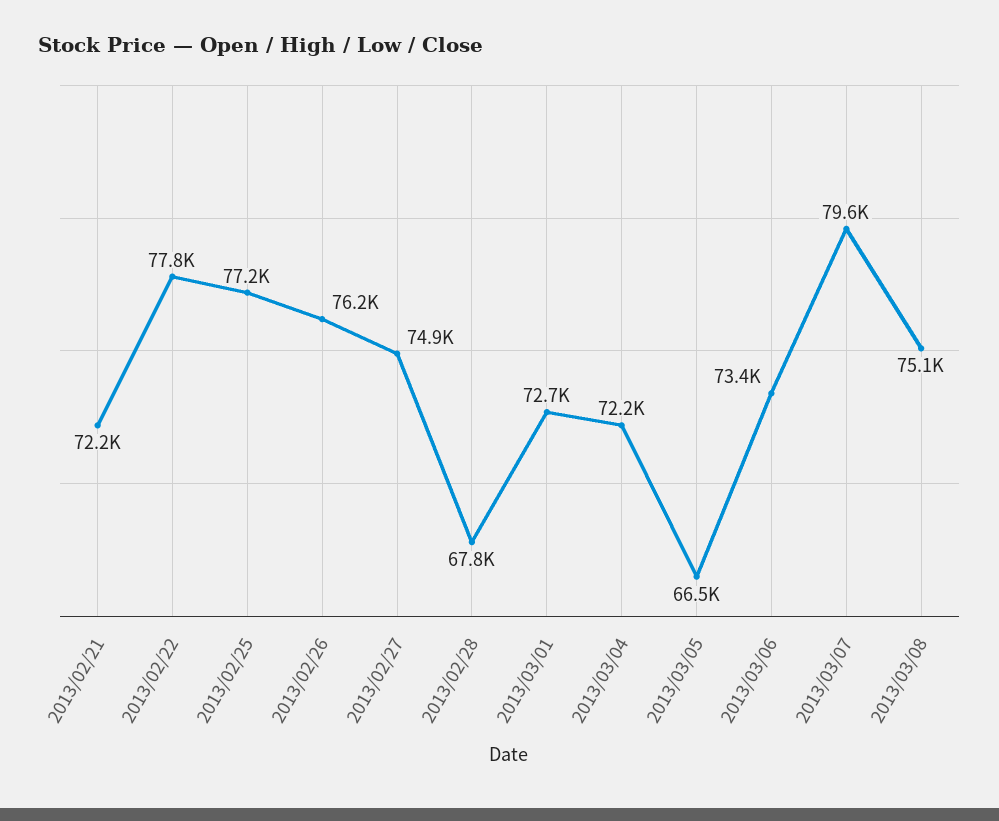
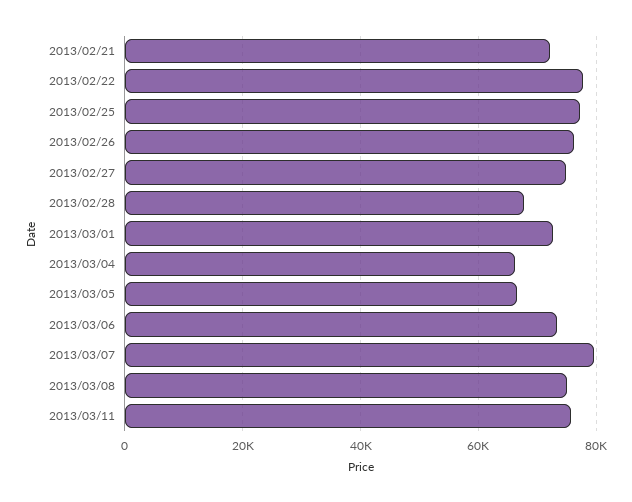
2013/03/04: 72200 -> 66000
2013/03/11: none -> 76000

